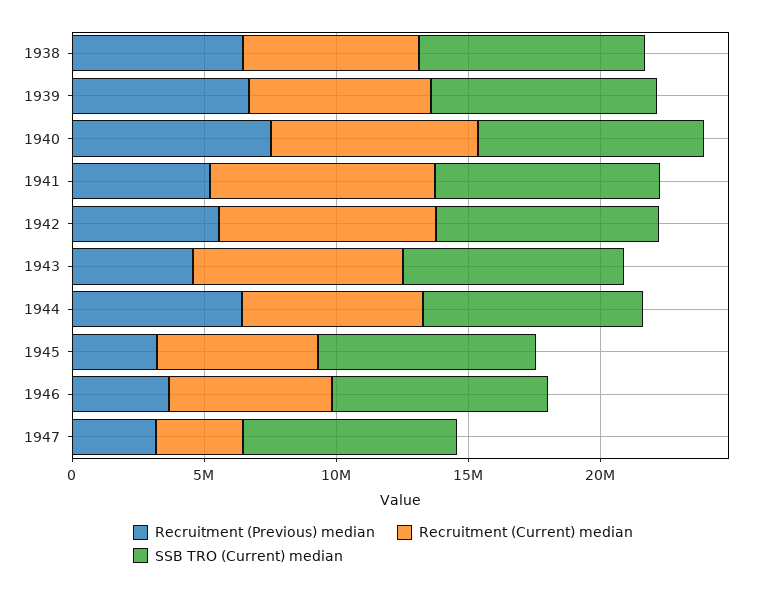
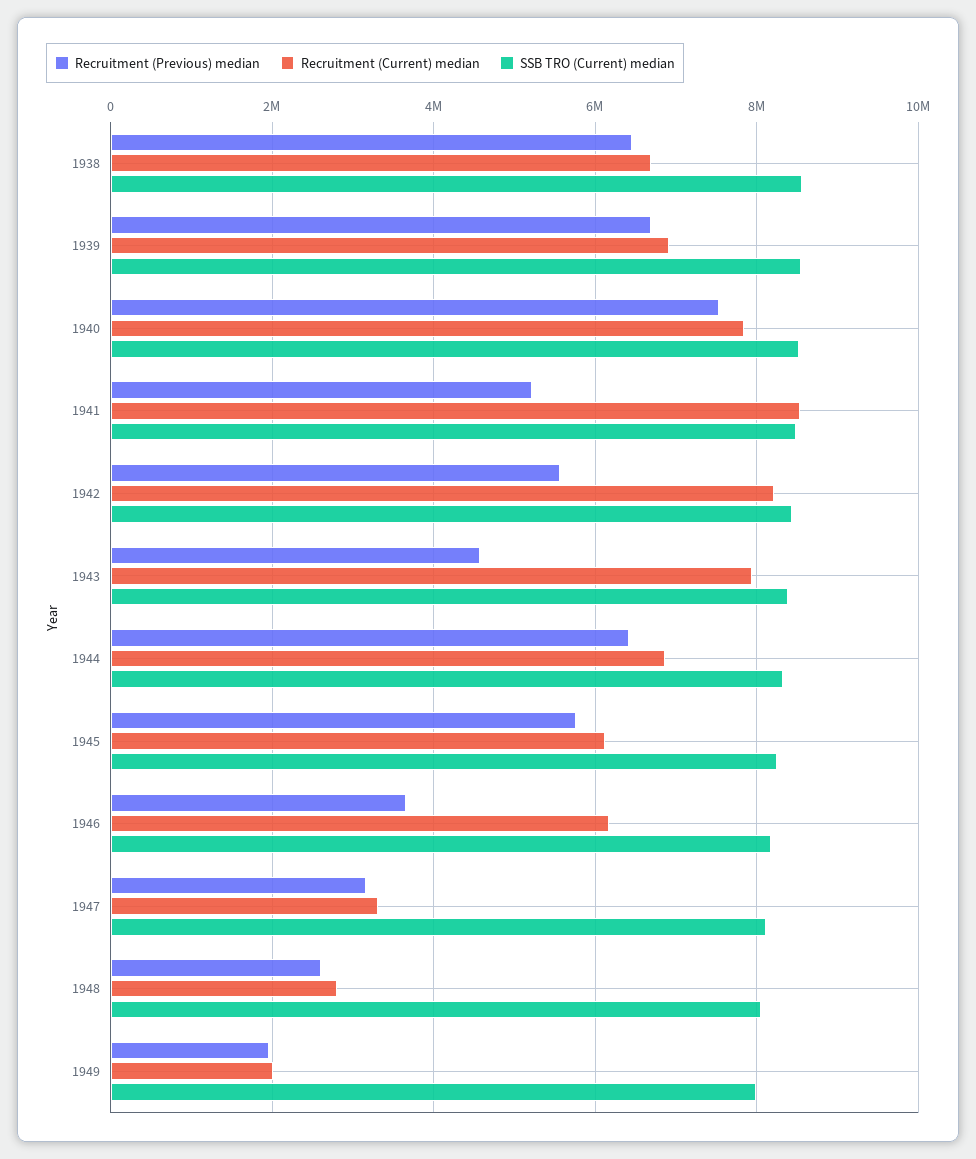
Recruitment (Previous) median, 1945: 3000000 -> 5800000
Recruitment (Previous) median, 1948: none -> 2600000
Recruitment (Current) median, 1948: none -> 2800000
SSB TRO (Current) median, 1948: none -> 8000000
Recruitment (Previous) median, 1949: none -> 2000000
Recruitment (Current) median, 1949: none -> 2000000
SSB TRO (Current) median, 1949: none -> 8000000

